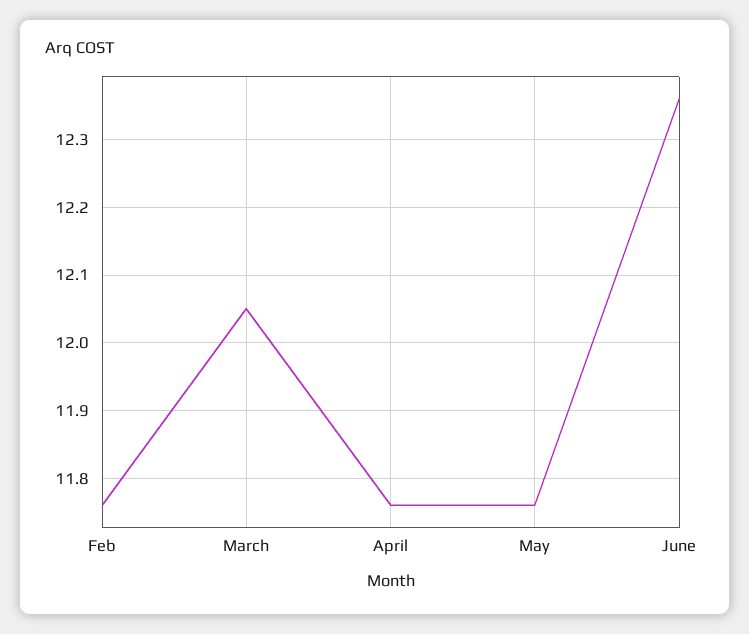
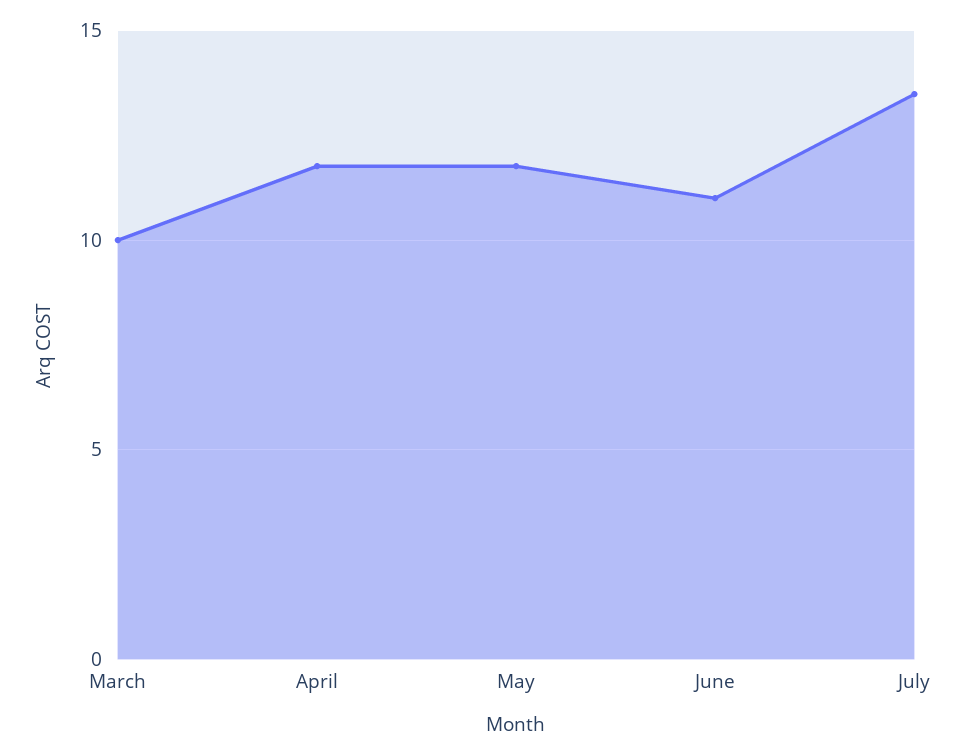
Feb: 11.76 -> none
March: 12.05 -> 10
June: 12.36 -> 11
July: none -> 13.5

